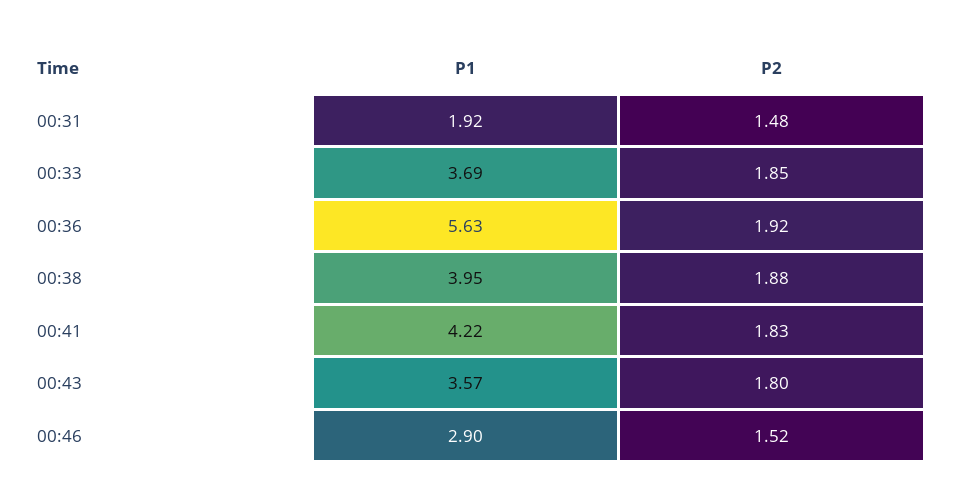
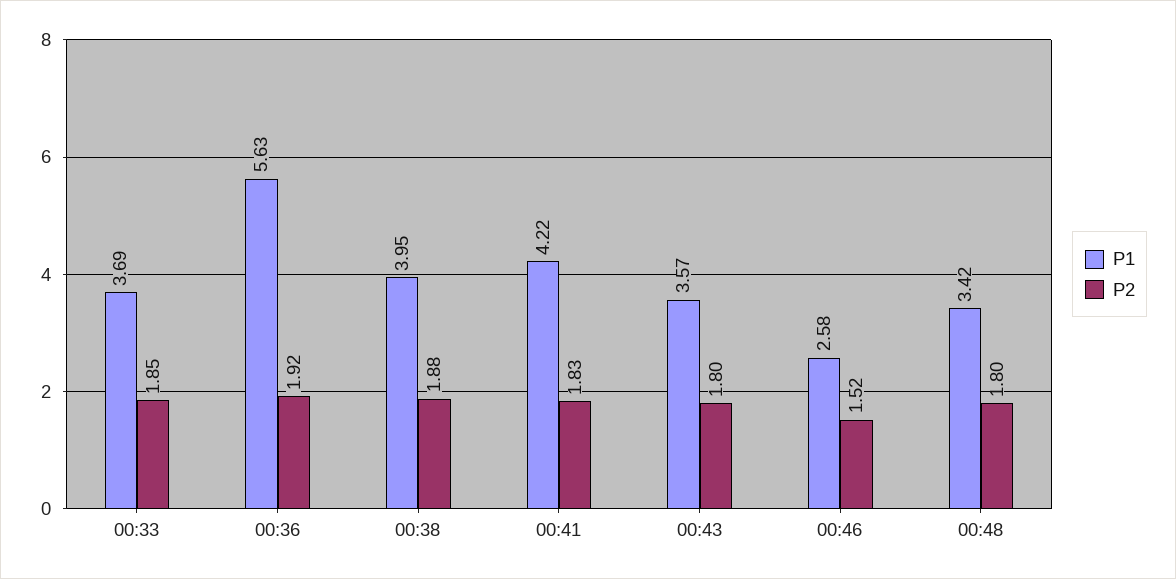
P1, 00:31: 1.92 -> none
P2, 00:31: 1.48 -> none
P1, 00:46: 2.9 -> 2.58
P1, 00:48: none -> 3.42
P2, 00:48: none -> 1.8

